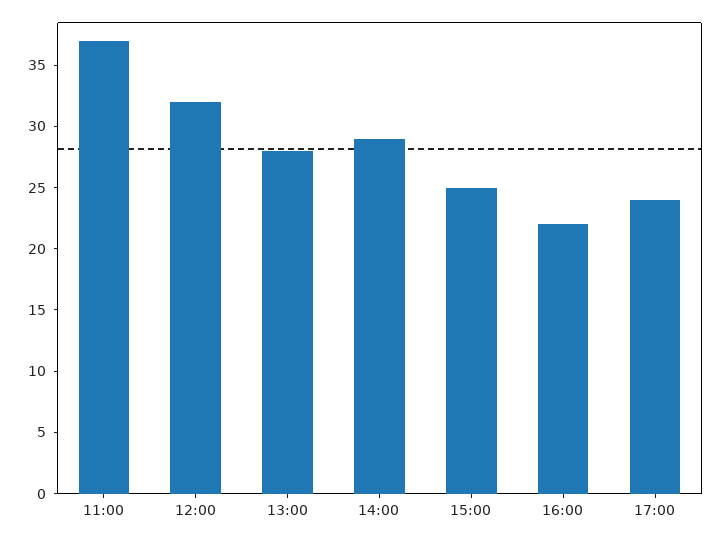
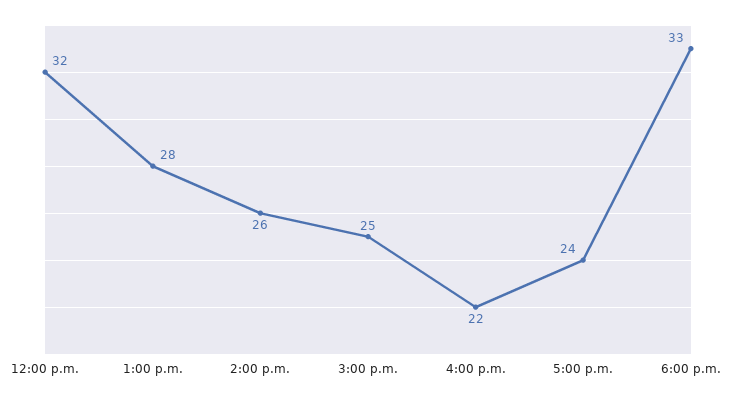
11:00: 37 -> none
14:00: 29 -> 26
6:00 p.m.: none -> 33

